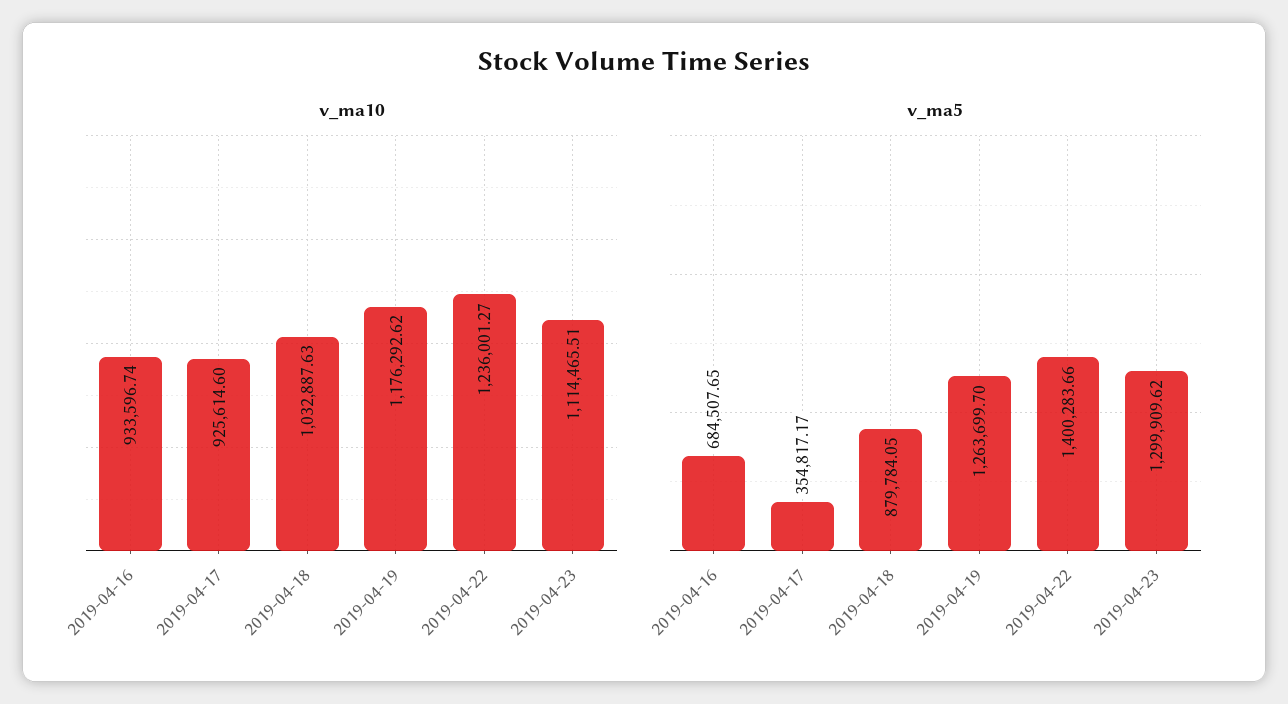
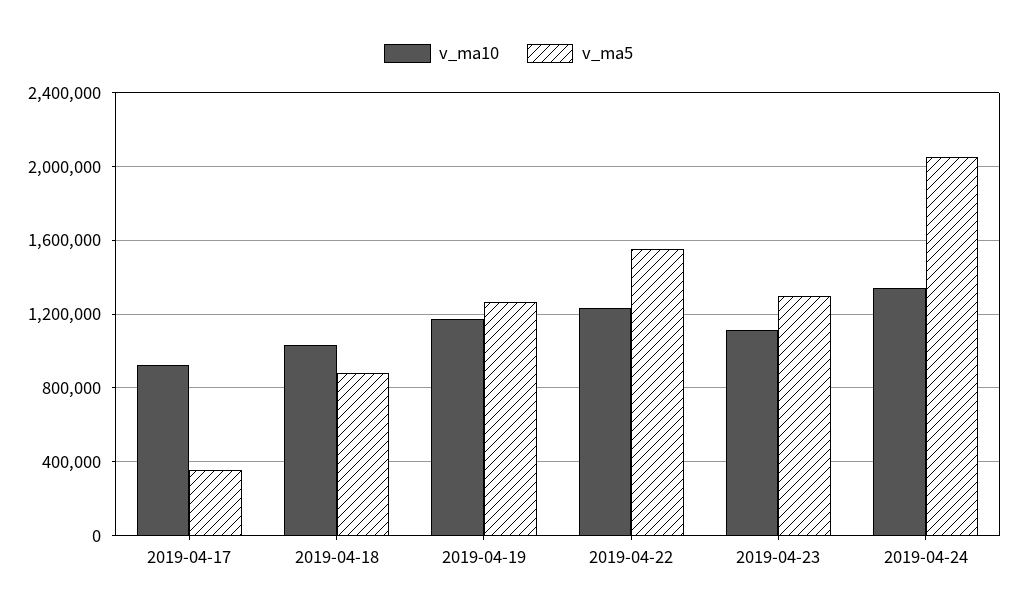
v_ma10, 2019-04-16: 933596.74 -> none
v_ma5, 2019-04-16: 684507.65 -> none
v_ma5, 2019-04-22: 1400283.66 -> 1550000
v_ma10, 2019-04-24: none -> 1350000
v_ma5, 2019-04-24: none -> 2050000

